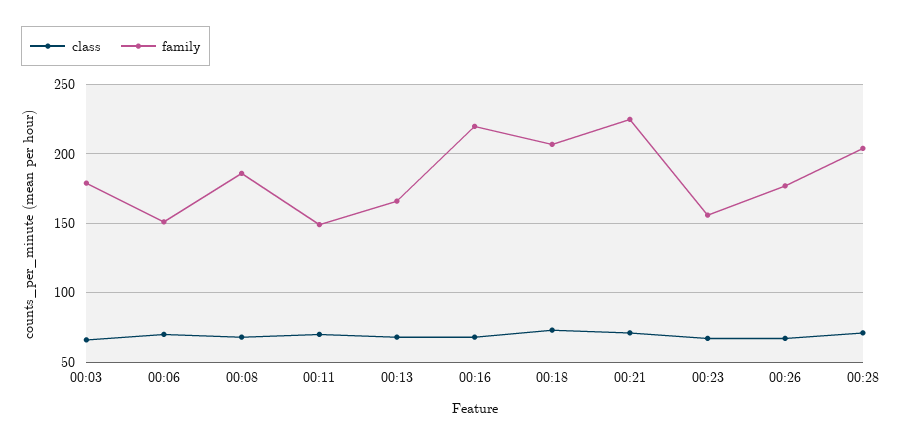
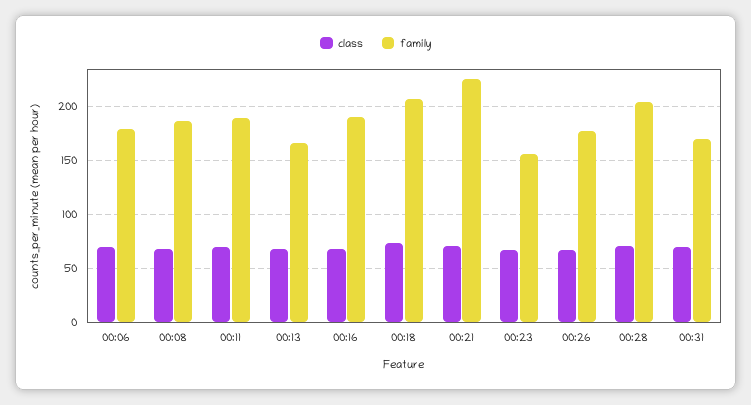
class, 00:03: 65 -> none
family, 00:03: 180 -> none
family, 00:06: 150 -> 180
family, 00:11: 150 -> 190
family, 00:16: 220 -> 190
class, 00:31: none -> 70
family, 00:31: none -> 170

